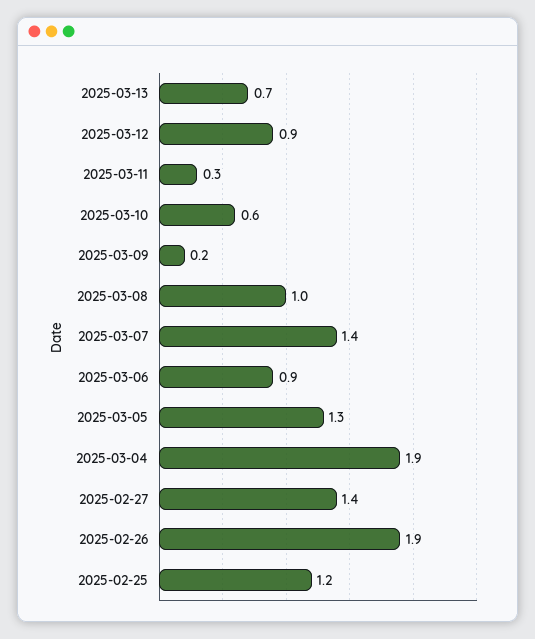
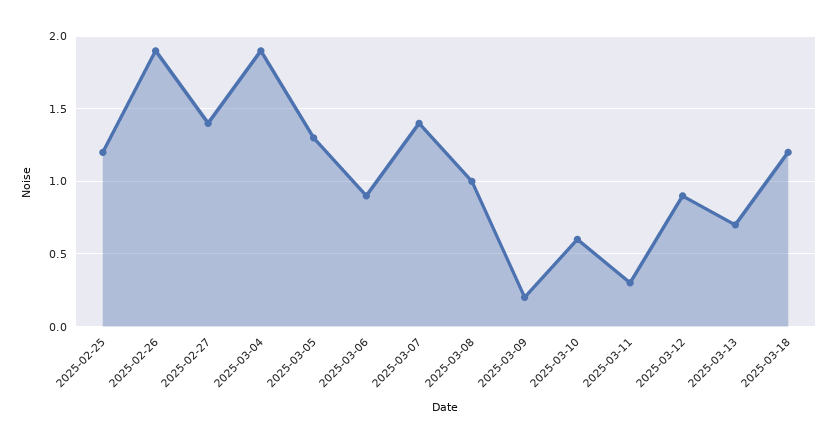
2025-03-18: none -> 1.2

